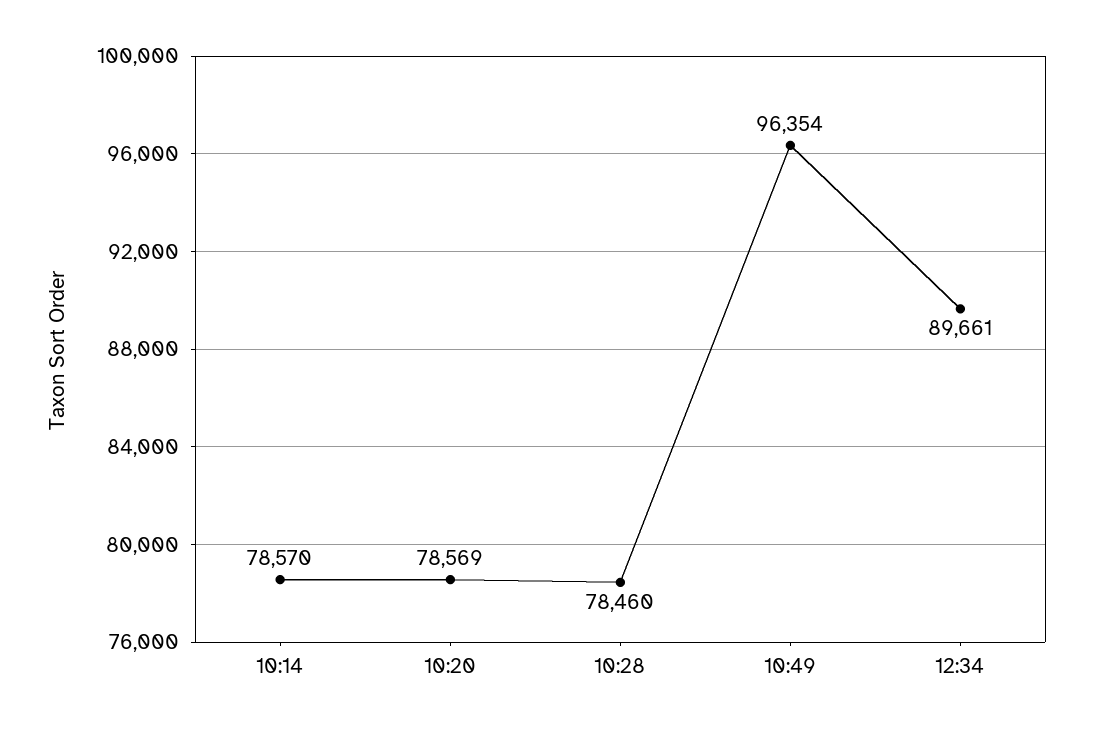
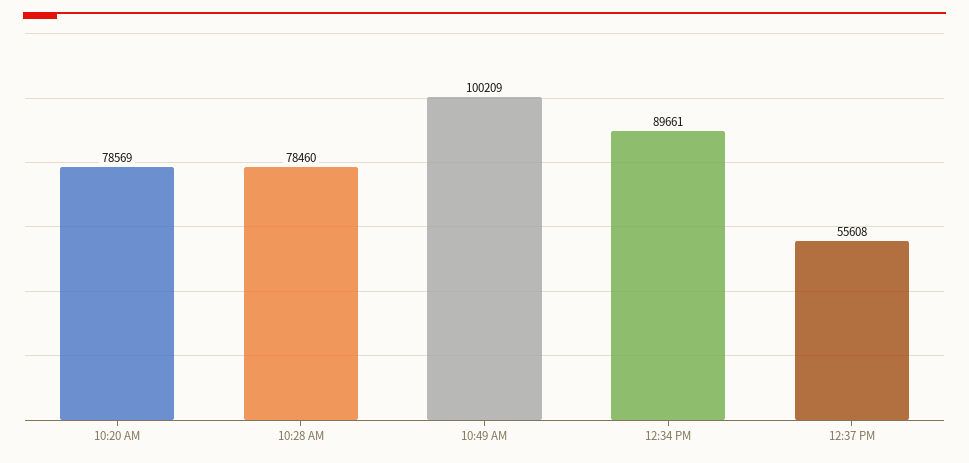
10:14: 78570 -> none
10:49: 96354 -> 100209
12:37 PM: none -> 55608

